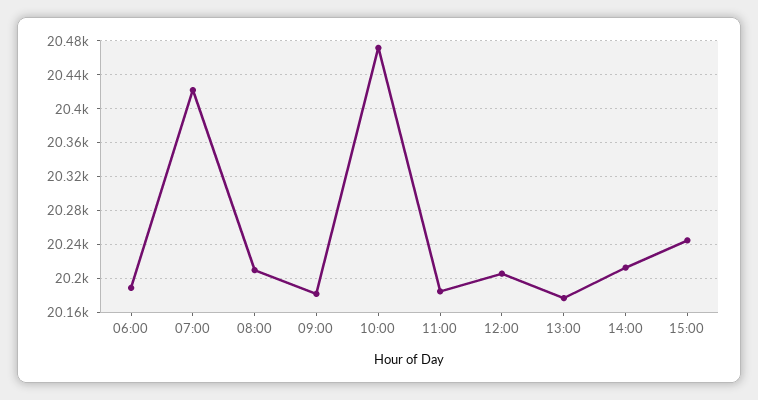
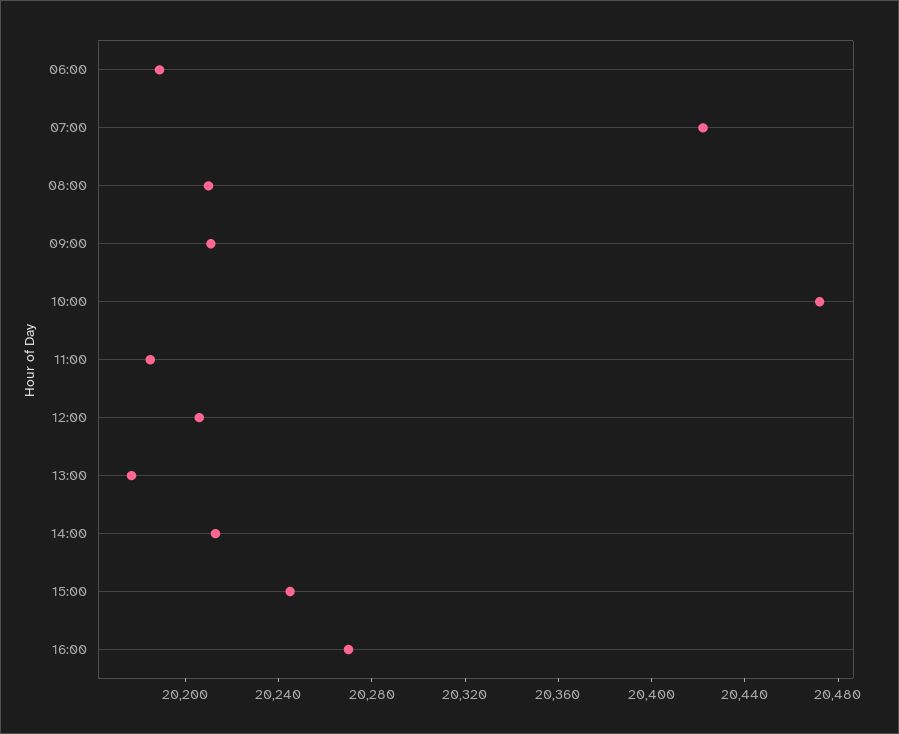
09:00: 20180 -> 20210
16:00: none -> 20270

